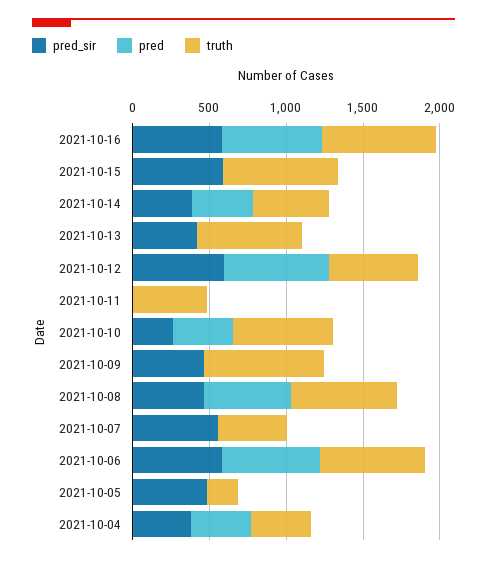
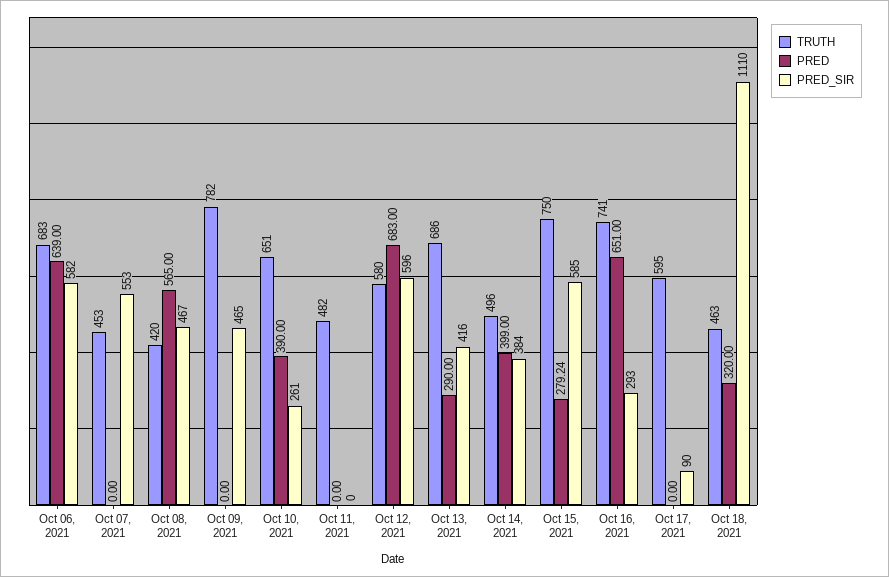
pred_sir, 2021-10-16: 600 -> 293
pred, 2021-10-15: 0 -> 279.24
pred, 2021-10-13: 0 -> 290
truth, 2021-10-08: 700 -> 420
pred_sir, 2021-10-05: 500 -> none
pred, 2021-10-05: 0 -> none
truth, 2021-10-05: 200 -> none
pred_sir, 2021-10-04: 400 -> none
pred, 2021-10-04: 400 -> none
truth, 2021-10-04: 400 -> none
truth, Oct 17, 2021: none -> 595
pred, Oct 17, 2021: none -> 0
pred_sir, Oct 17, 2021: none -> 90
truth, Oct 18, 2021: none -> 463
pred, Oct 18, 2021: none -> 320
pred_sir, Oct 18, 2021: none -> 1110

